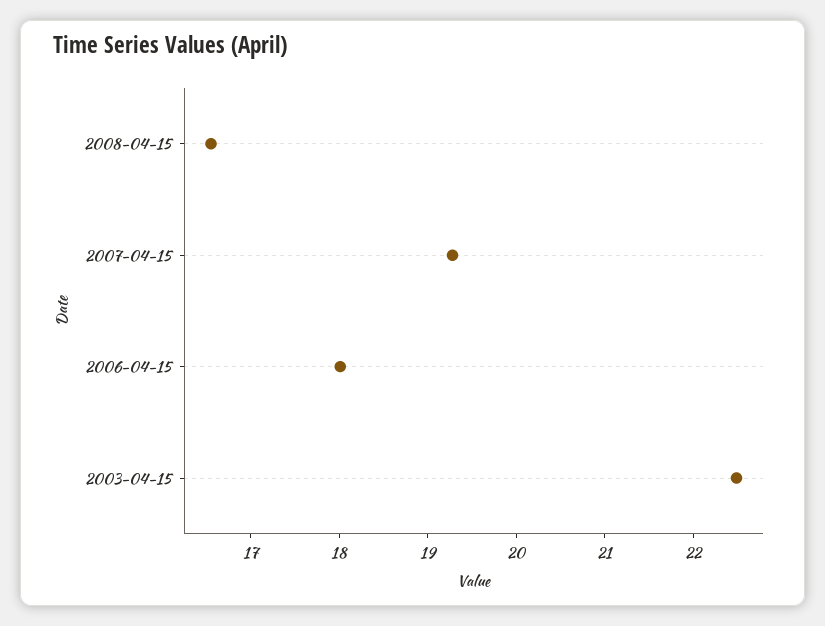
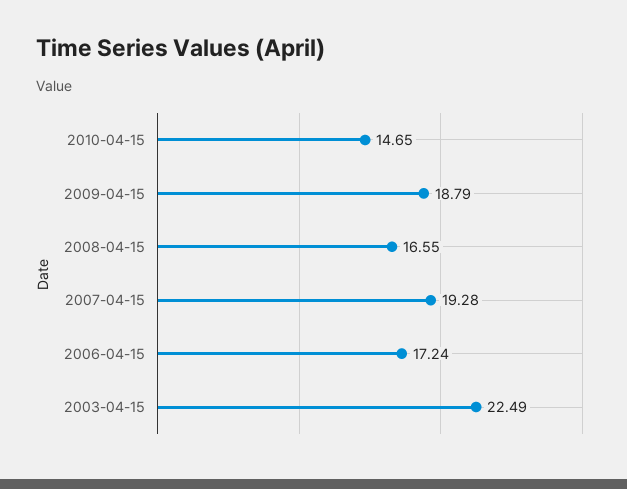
2006-04-15: 18 -> 17.24
2010-04-15: none -> 14.65
2009-04-15: none -> 18.79

